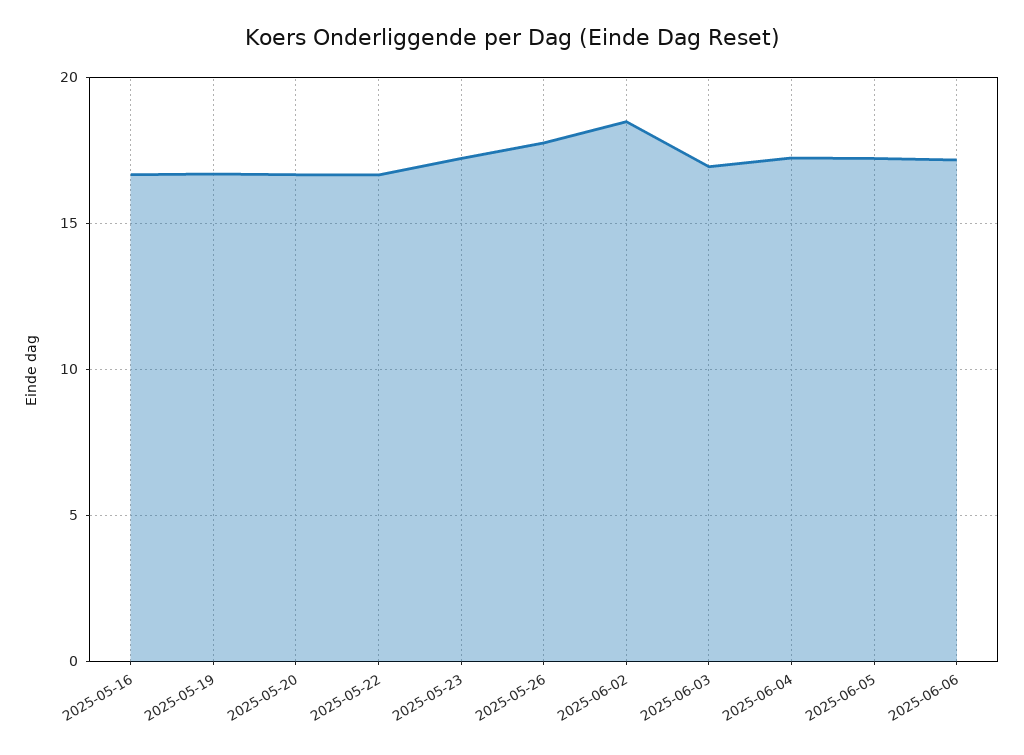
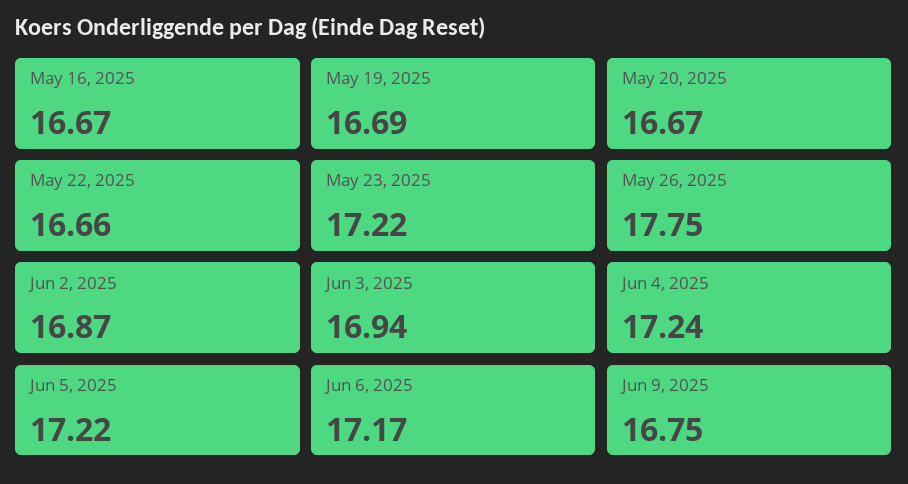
2025-06-02: 18.5 -> 16.87
Jun 9, 2025: none -> 16.75

